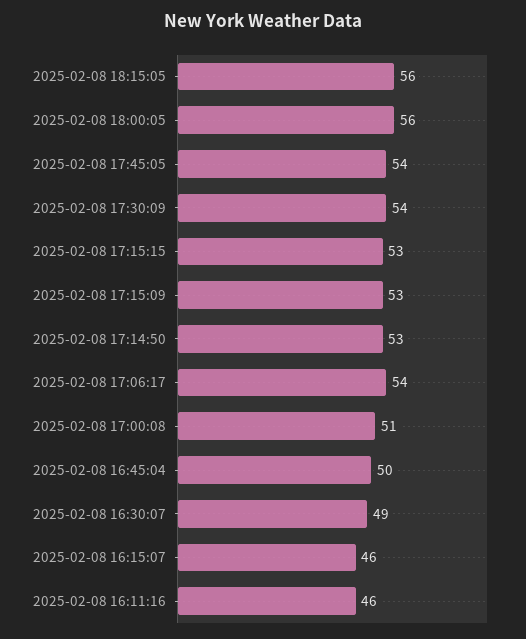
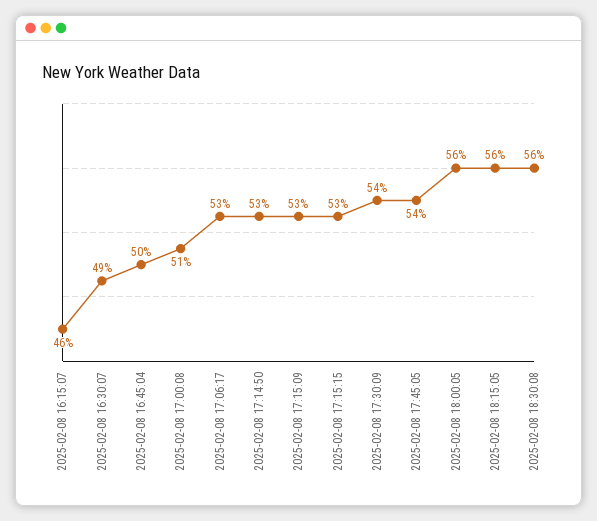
2025-02-08 17:06:17: 54 -> 53
2025-02-08 16:11:16: 46 -> none
2025-02-08 18:30:08: none -> 56

